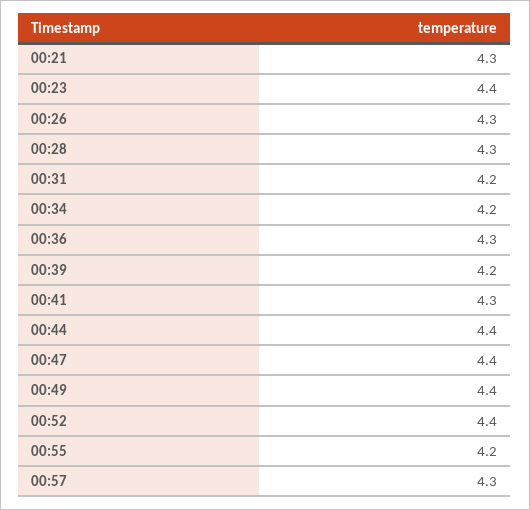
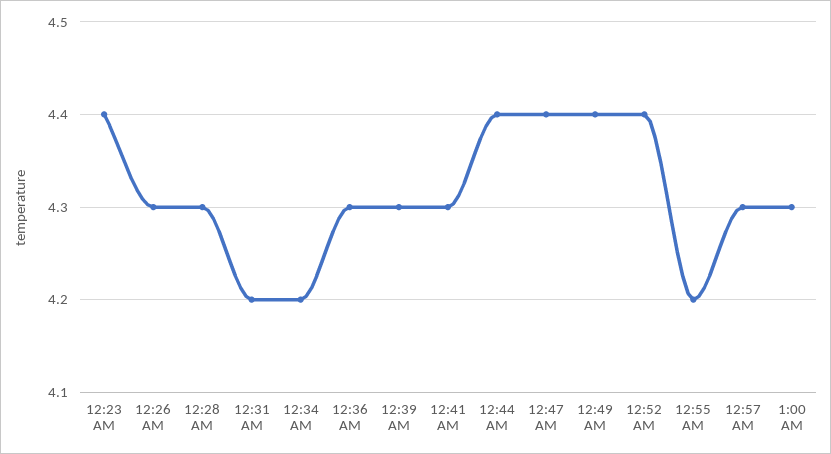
00:21: 4.3 -> none
00:39: 4.2 -> 4.3
1:00 AM: none -> 4.3

